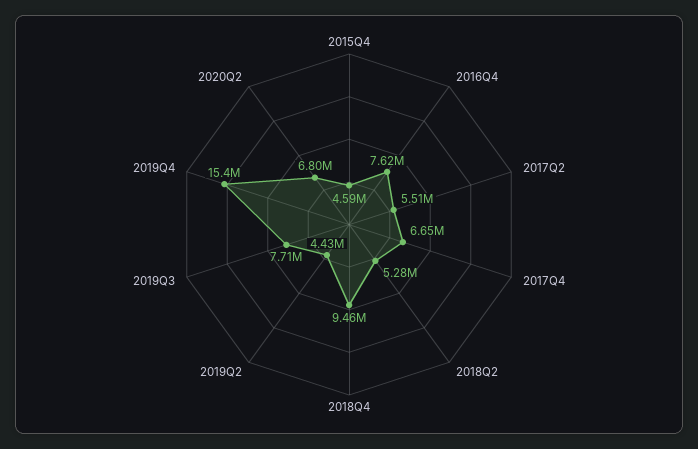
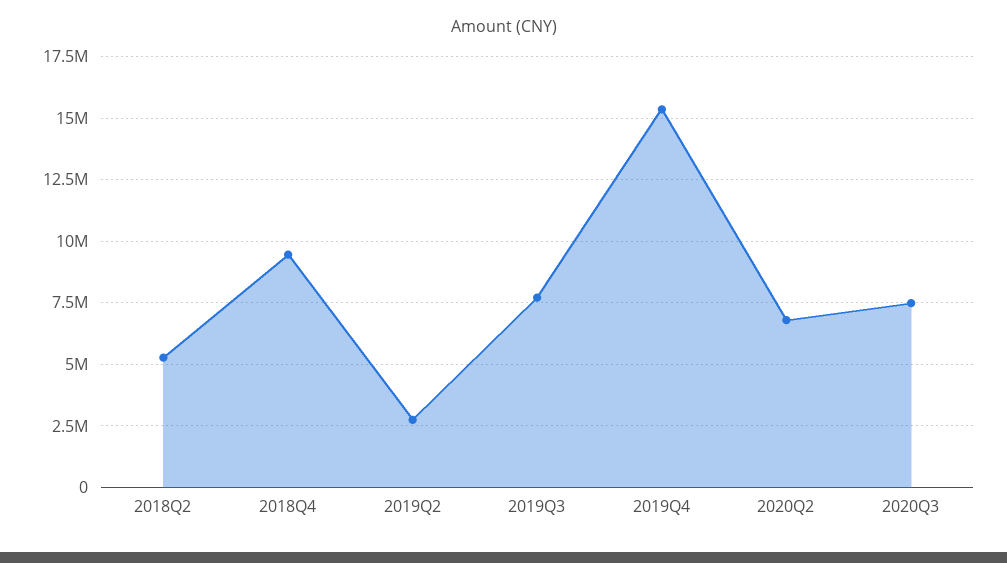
2015Q4: 4590000 -> none
2016Q4: 7620000 -> none
2017Q2: 5510000 -> none
2017Q4: 6650000 -> none
2019Q2: 4430000 -> 2750000
2020Q3: none -> 7500000

